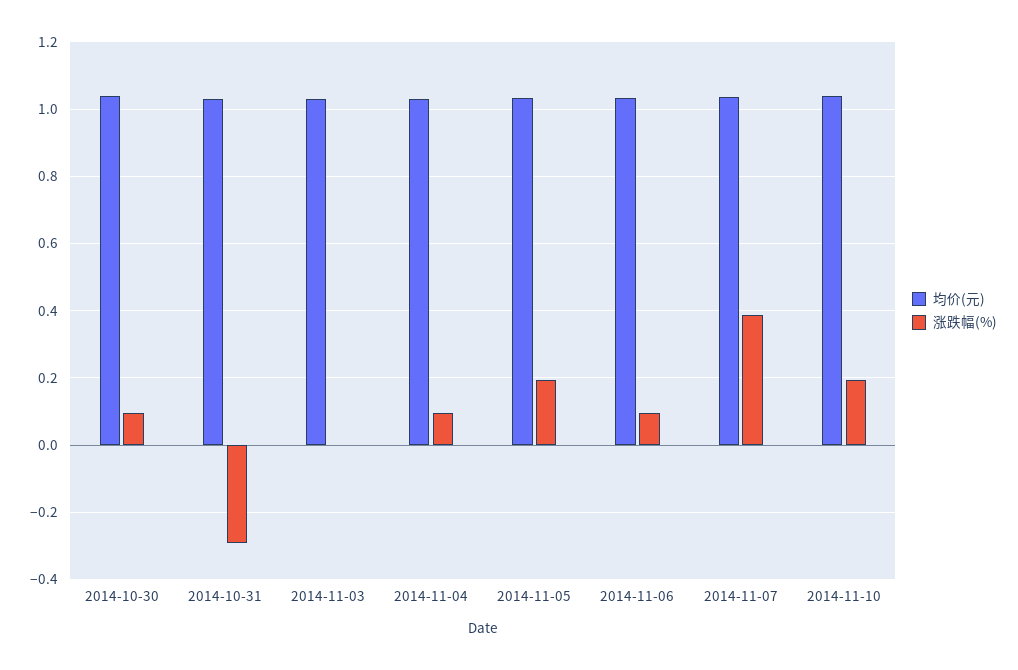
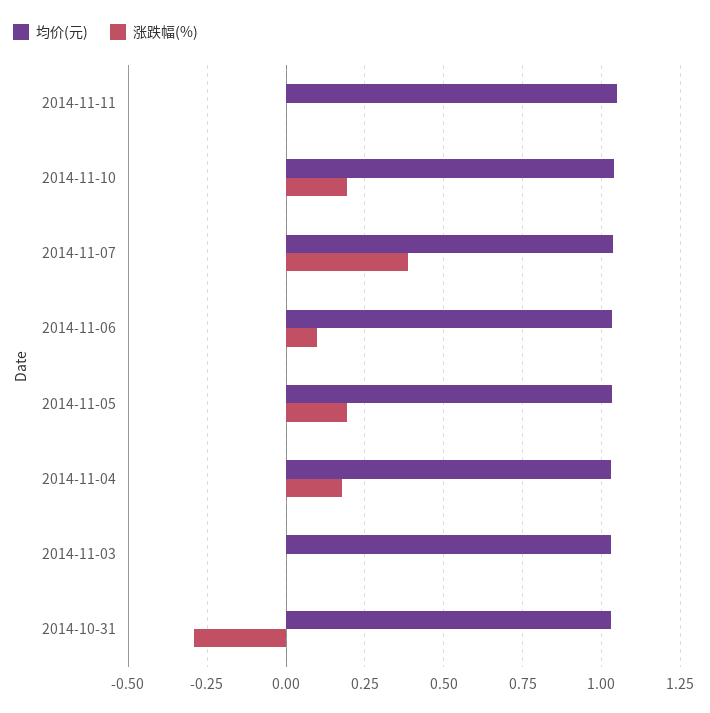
均价(元), 2014-10-30: 1.04 -> none
涨跌幅(%), 2014-10-30: 0.1 -> none
涨跌幅(%), 2014-11-04: 0.1 -> 0.175
均价(元), 2014-11-11: none -> 1.05
涨跌幅(%), 2014-11-11: none -> 0

